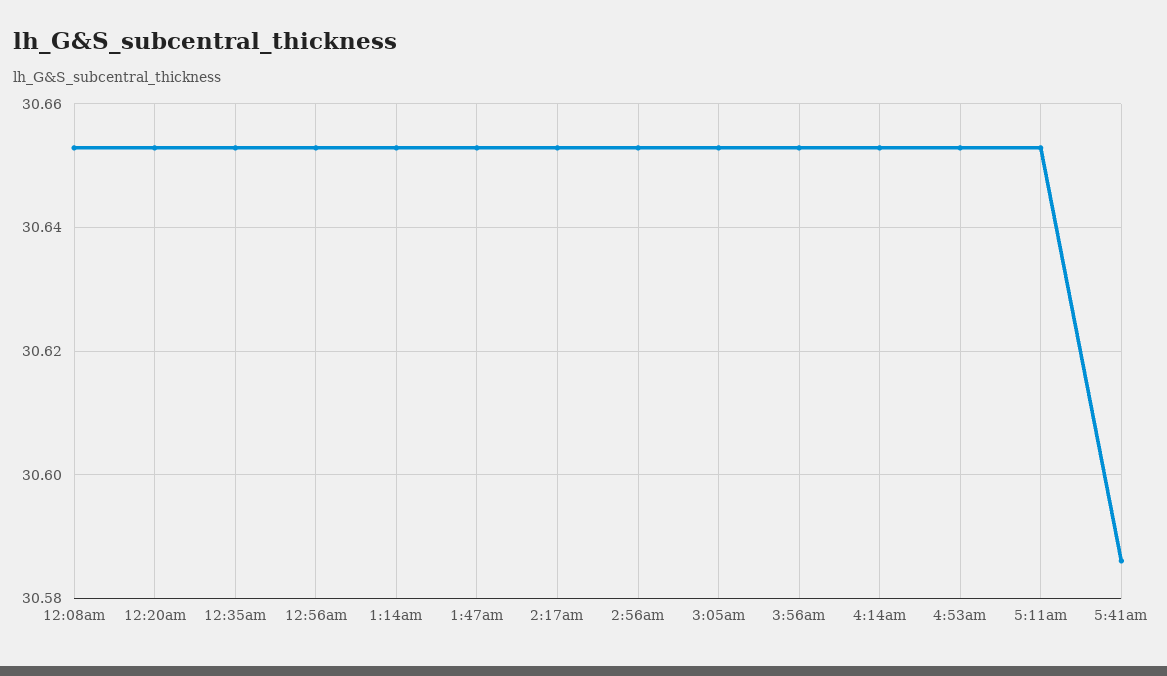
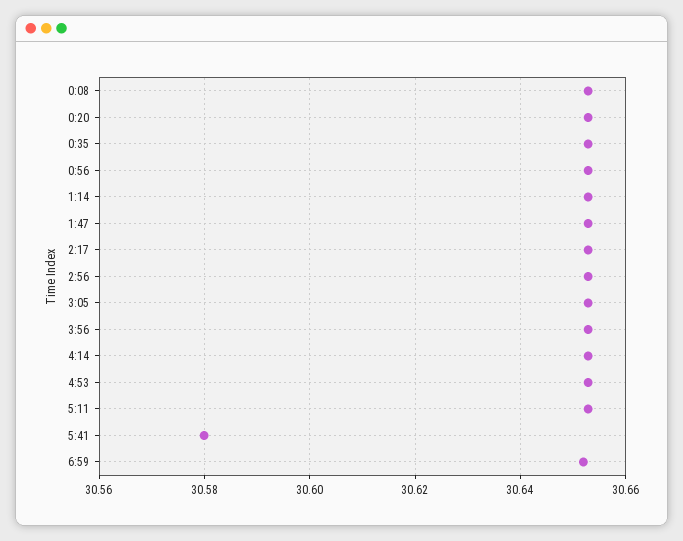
5:41am: 30.586 -> 30.58
6:59: none -> 30.652

